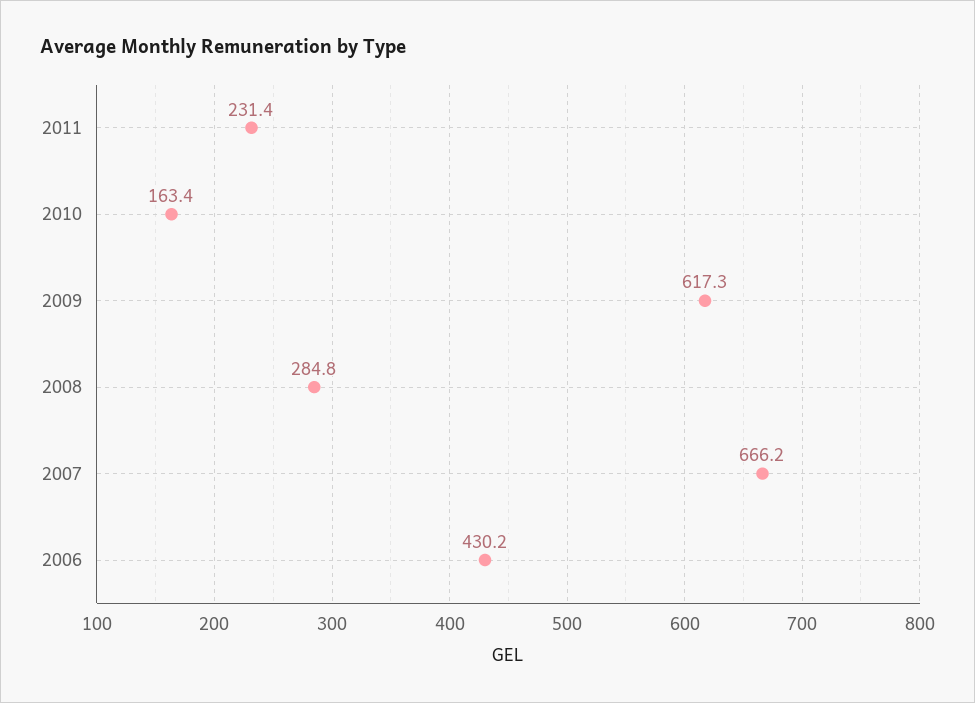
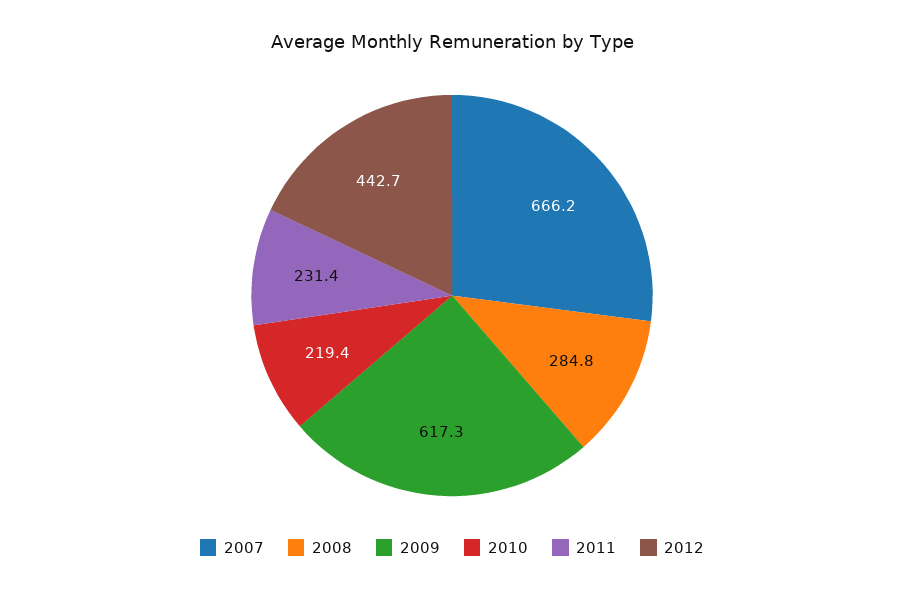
2010: 163.4 -> 219.4
2006: 430.2 -> none
2012: none -> 442.7

